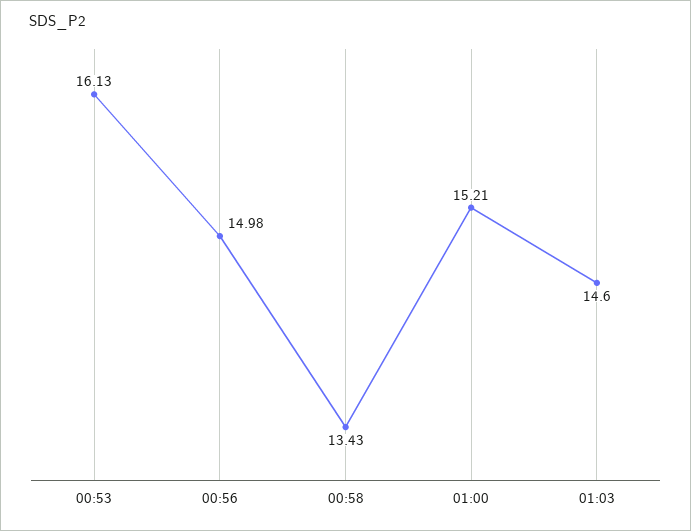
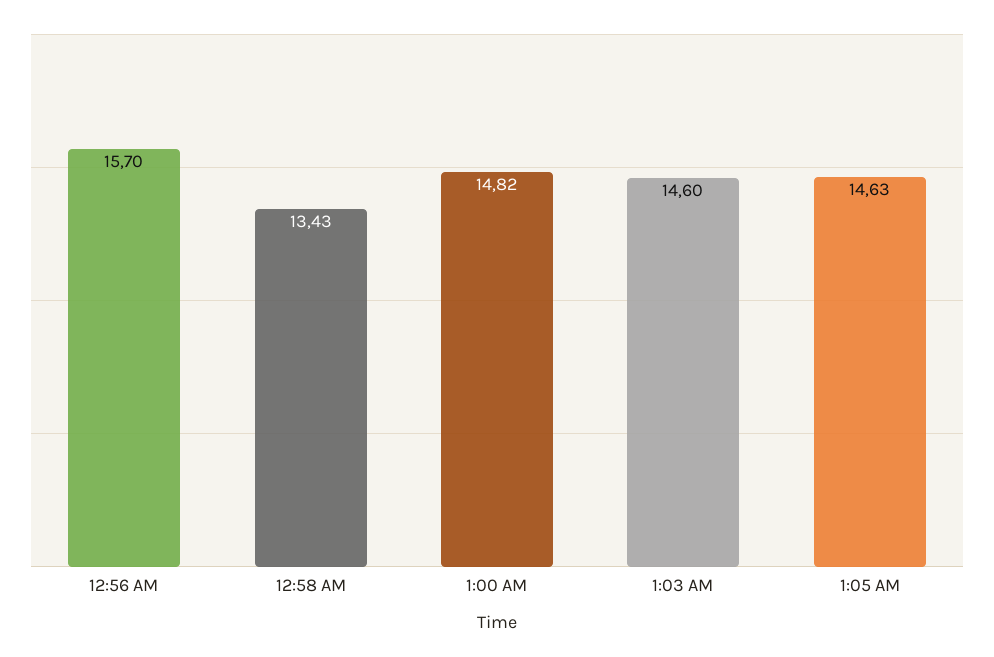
00:53: 16.13 -> none
00:56: 14.98 -> 15.7
01:00: 15.21 -> 14.82
1:05 AM: none -> 14.63

